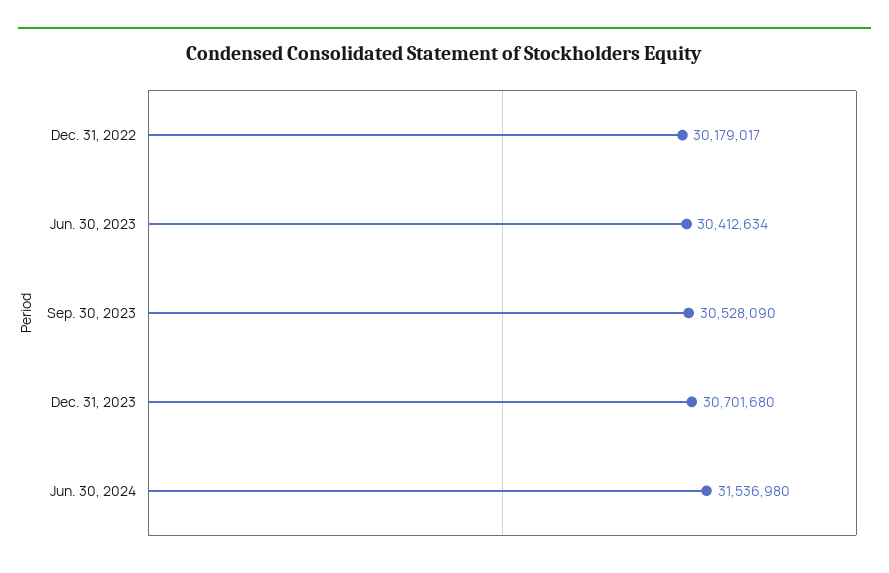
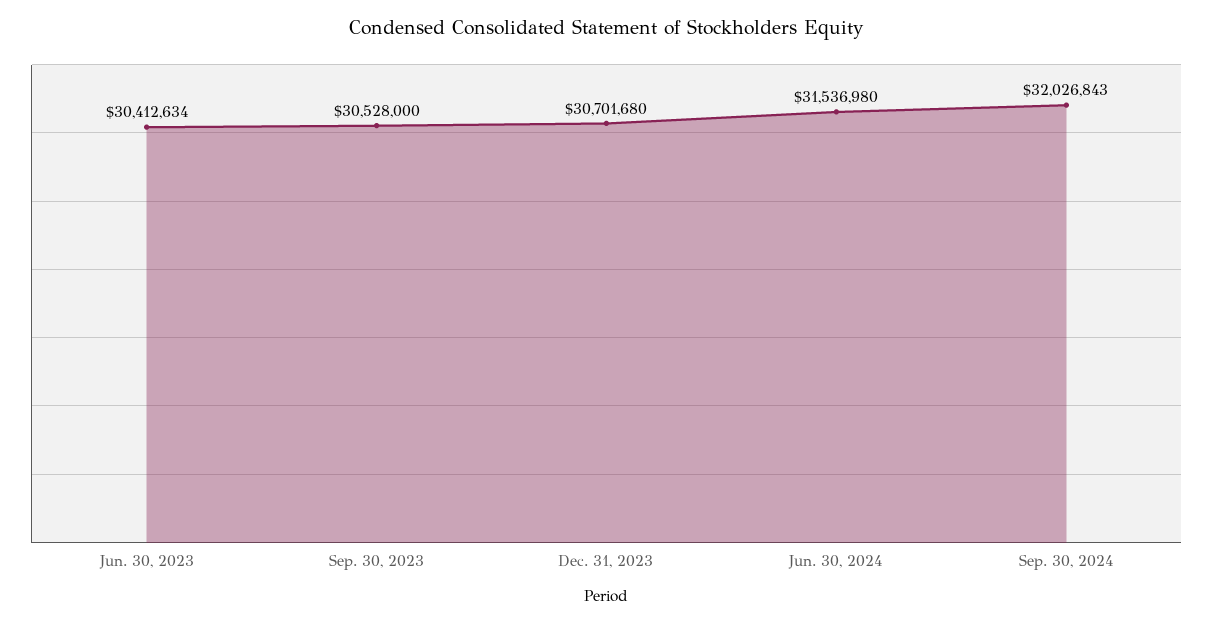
Dec. 31, 2022: 30179017 -> none
Sep. 30, 2023: 30528090 -> 30528000
Sep. 30, 2024: none -> 32026843

